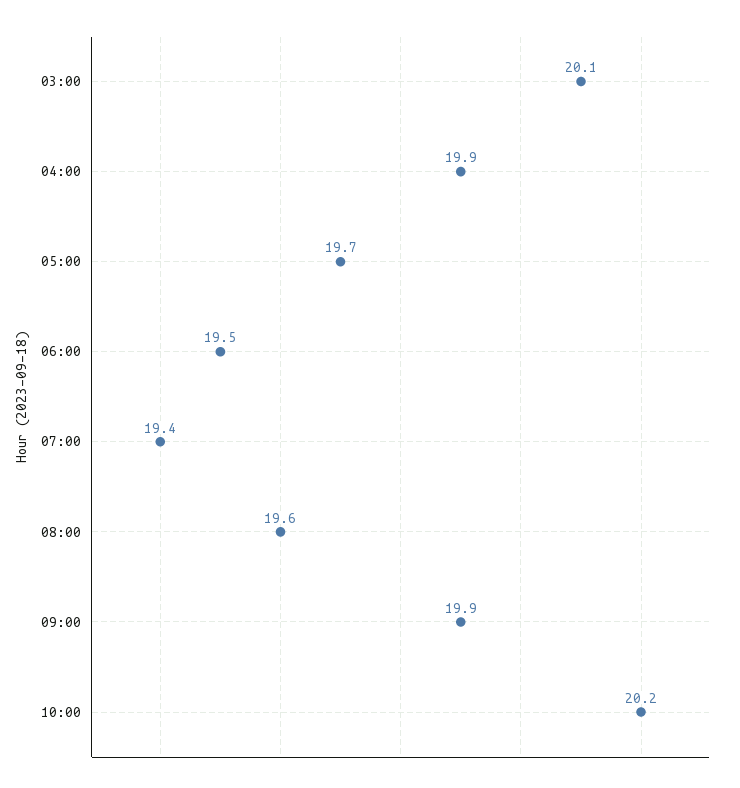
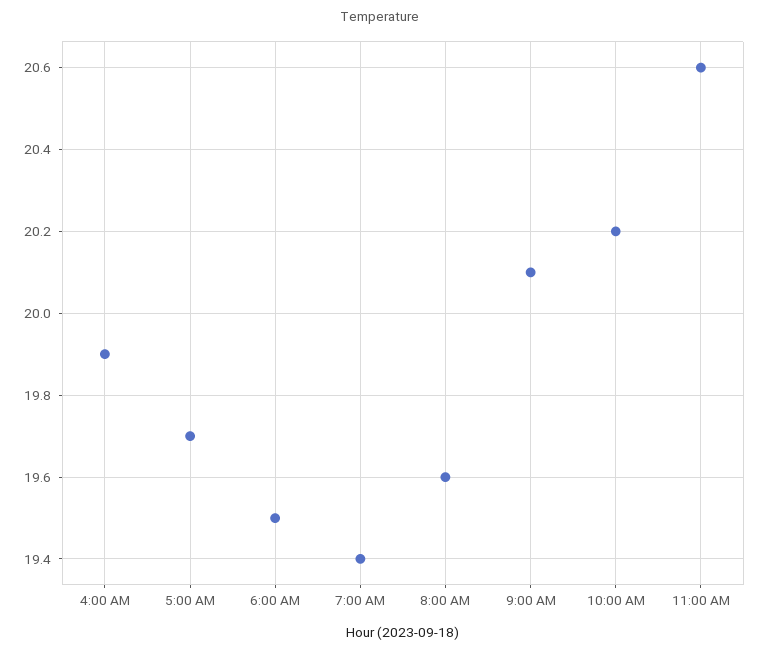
03:00: 20.1 -> none
09:00: 19.9 -> 20.1
11:00 AM: none -> 20.6

